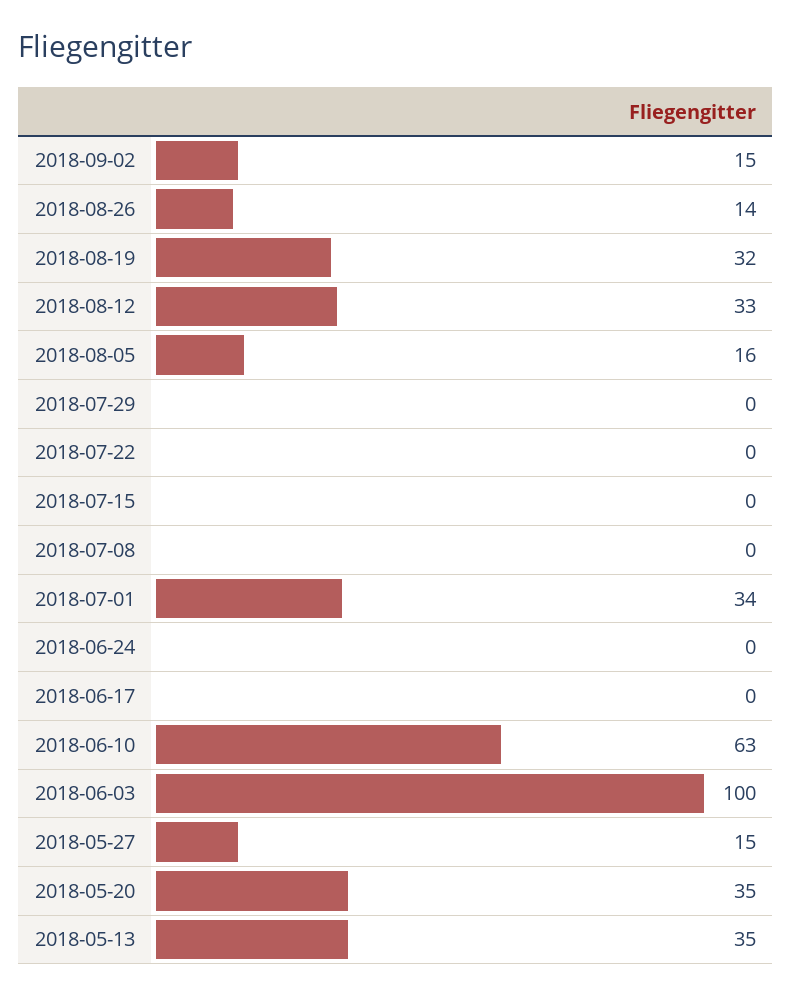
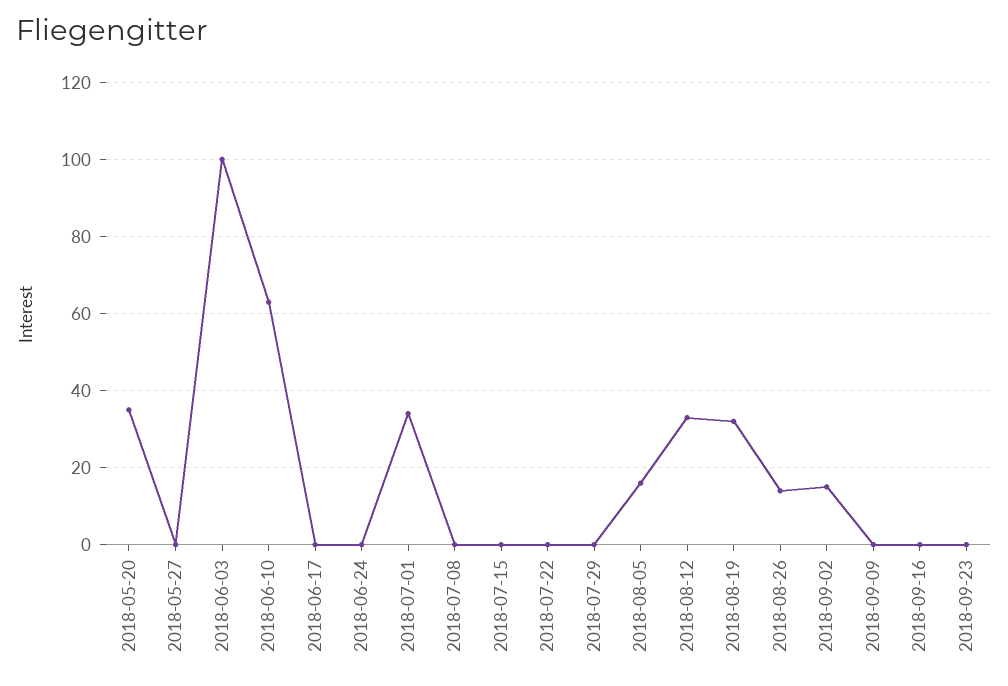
2018-05-27: 15 -> 0
2018-05-13: 35 -> none
2018-09-09: none -> 0
2018-09-16: none -> 0
2018-09-23: none -> 0

